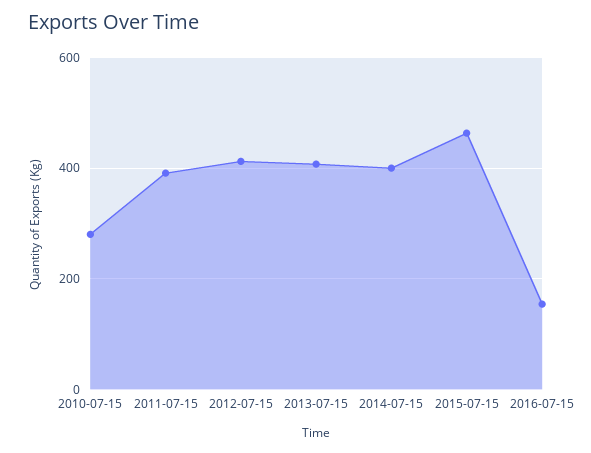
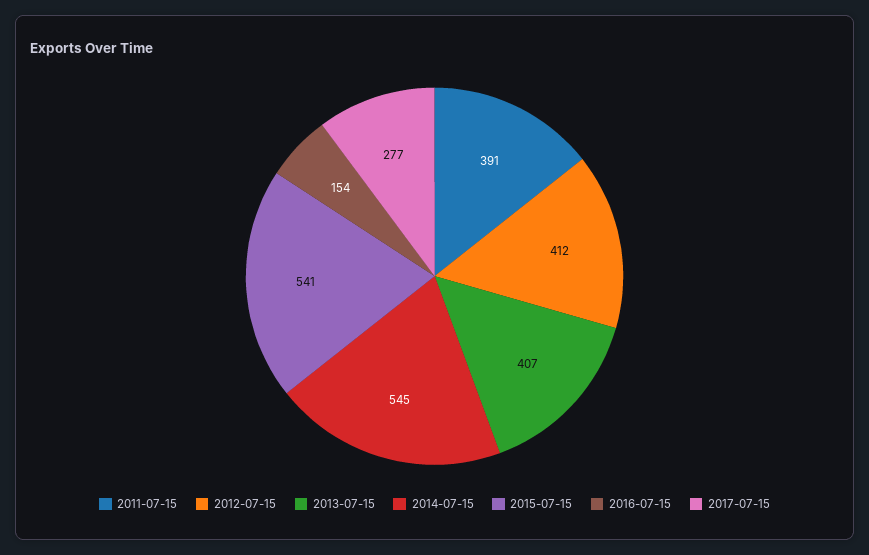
2010-07-15: 280 -> none
2014-07-15: 400 -> 545
2015-07-15: 460 -> 541
2017-07-15: none -> 277

